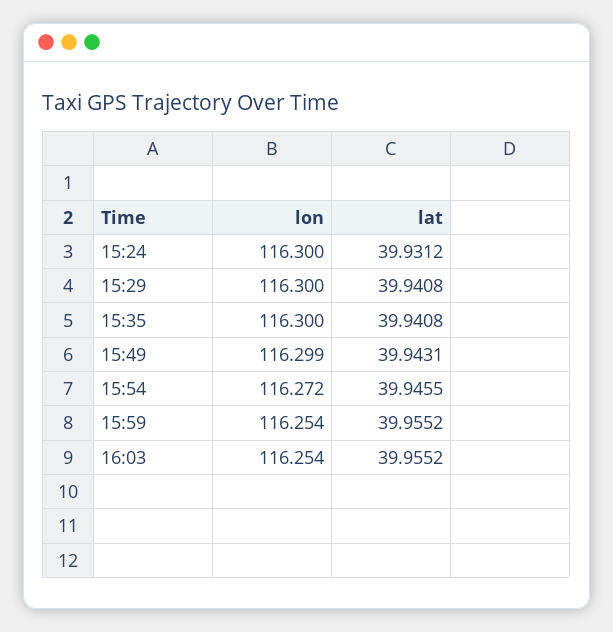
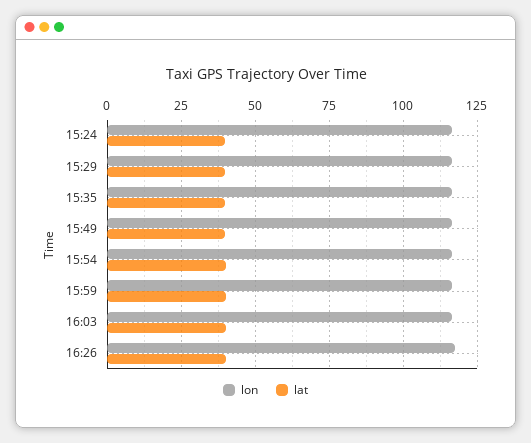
lon, 16:26: none -> 117.5
lat, 16:26: none -> 40

